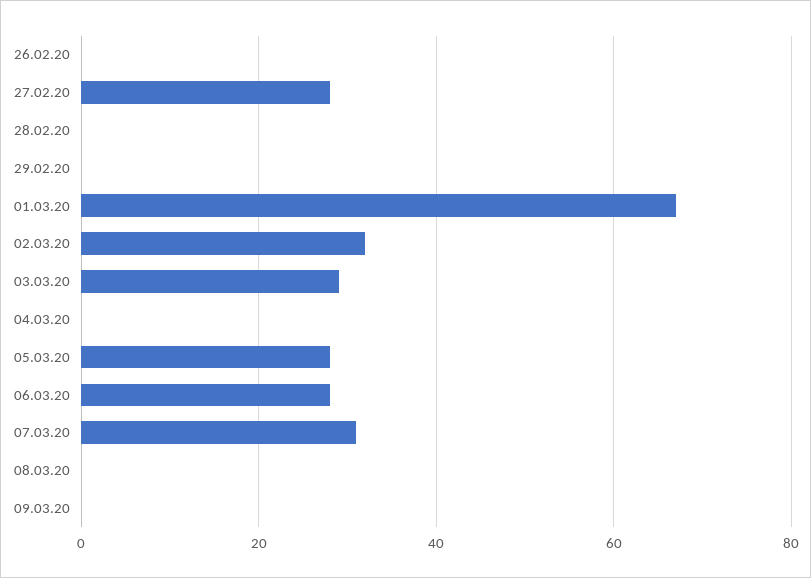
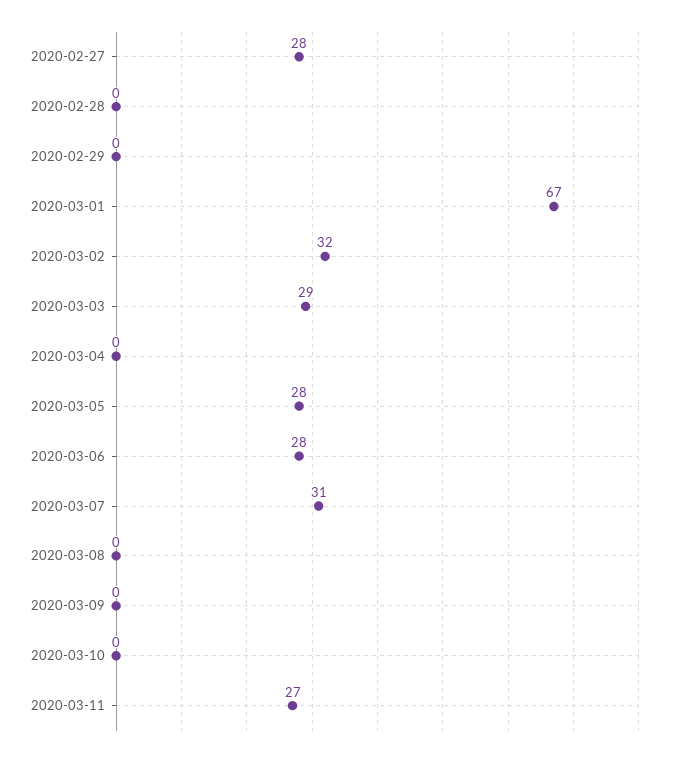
26.02.20: 0 -> none
2020-03-10: none -> 0
2020-03-11: none -> 27

